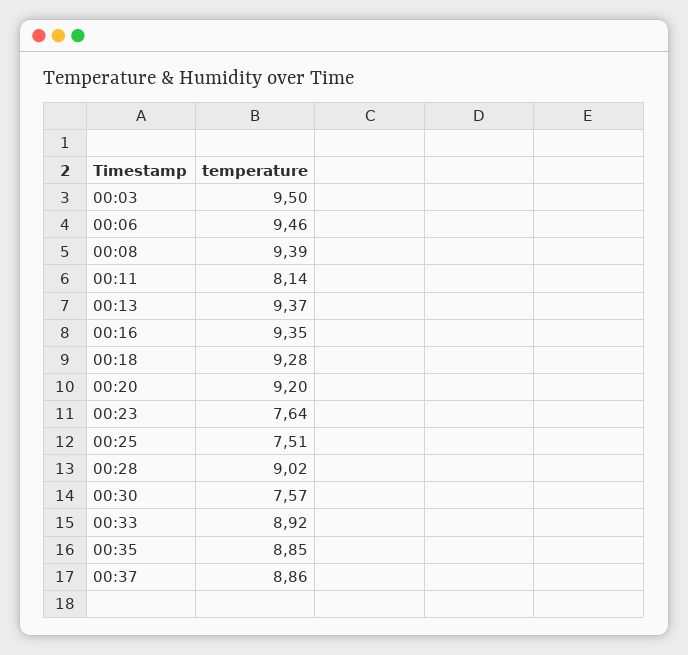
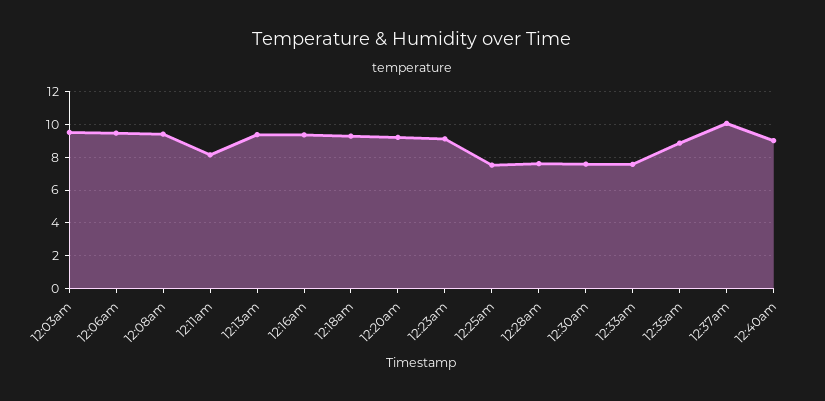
00:23: 7.64 -> 9
00:28: 9.02 -> 7.5
00:33: 8.92 -> 7.5
00:37: 8.86 -> 10
12:40am: none -> 9

